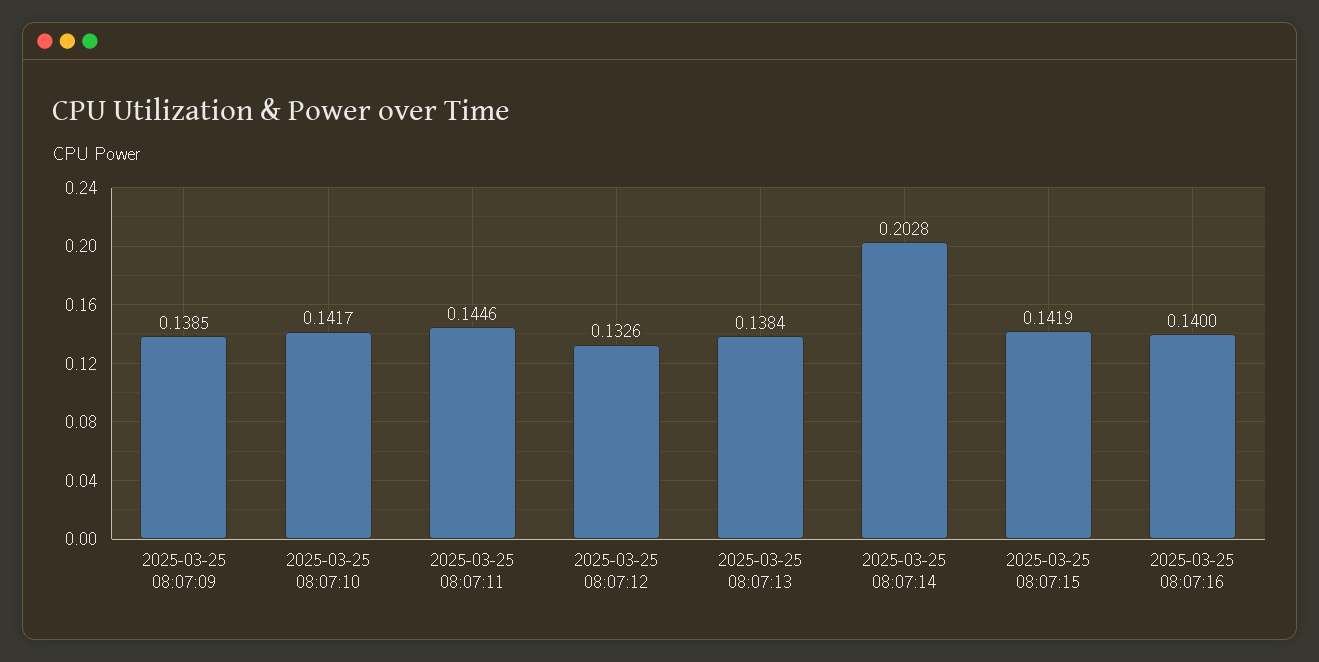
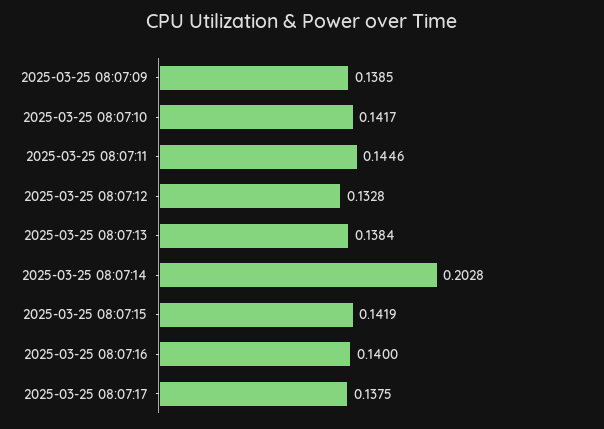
2025-03-25 08:07:12: 0.1326 -> 0.1328
2025-03-25 08:07:17: none -> 0.1375

